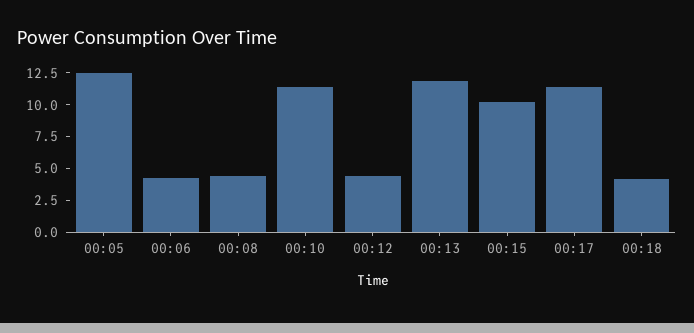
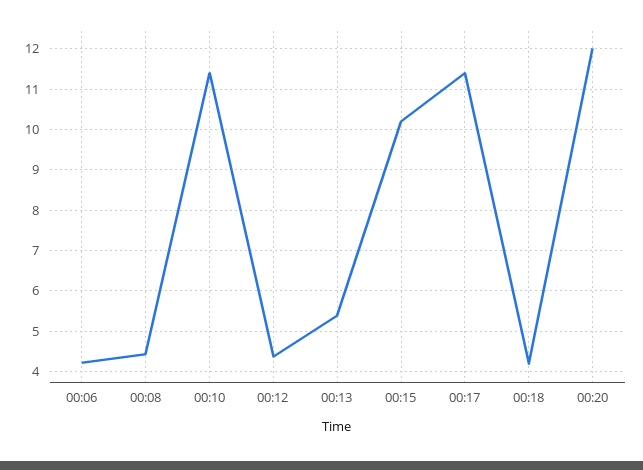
00:05: 12.5 -> none
00:13: 12.5 -> 5.4
00:20: none -> 12

